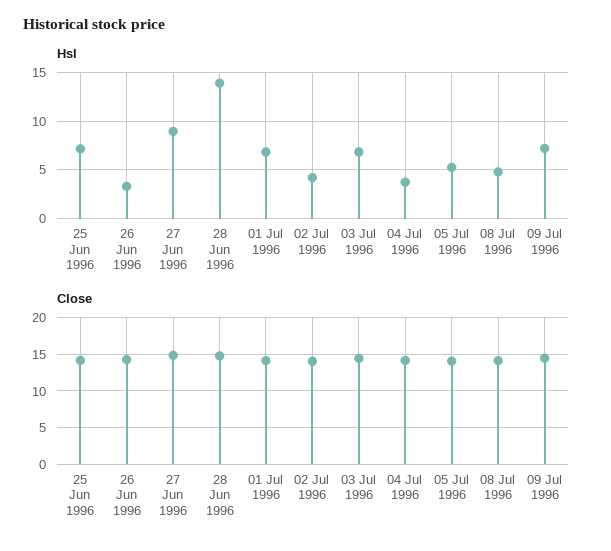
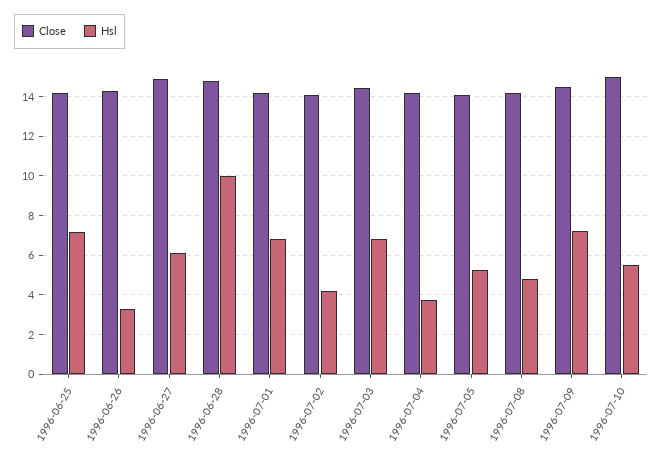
Hsl, 27 Jun 1996: 9 -> 6
Hsl, 28 Jun 1996: 14 -> 10
Close, 1996-07-10: none -> 15
Hsl, 1996-07-10: none -> 5.5

